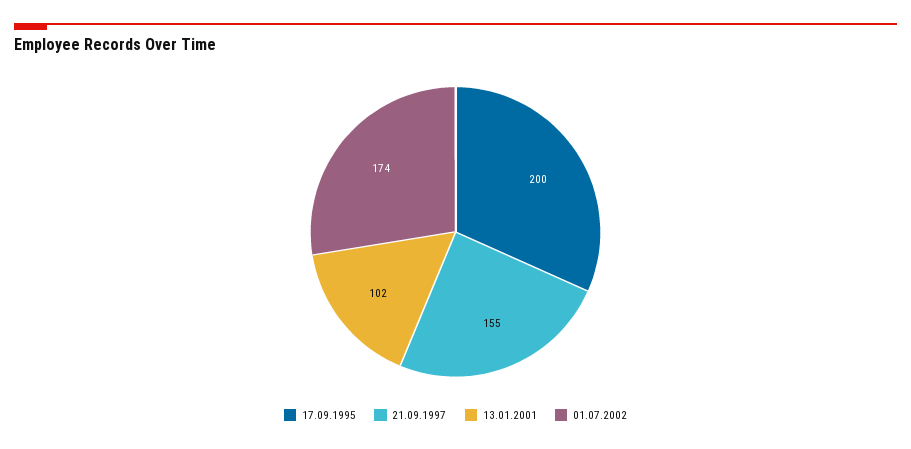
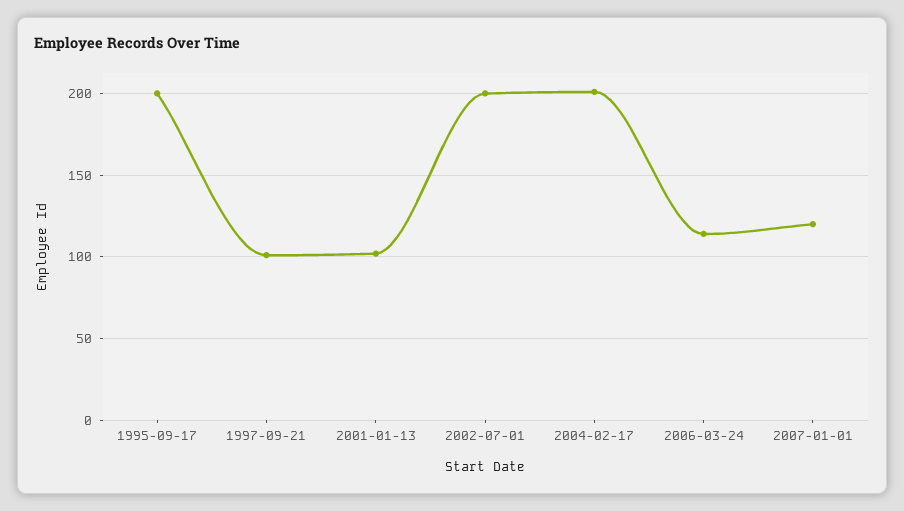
21.09.1997: 155 -> 100
01.07.2002: 174 -> 200
2004-02-17: none -> 200
2006-03-24: none -> 115
2007-01-01: none -> 120

